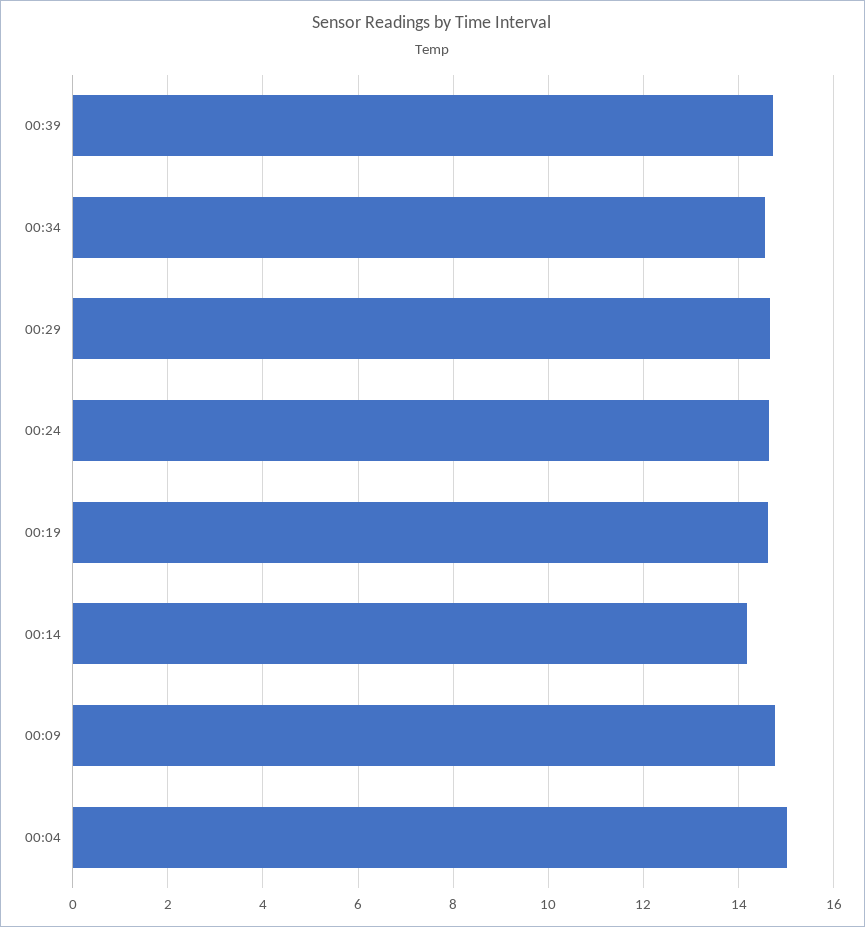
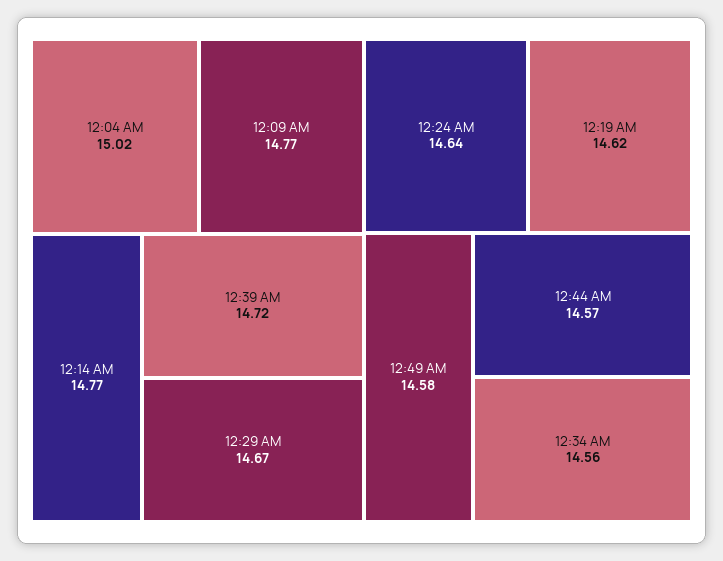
00:14: 14.2 -> 14.77
12:49 AM: none -> 14.58
12:44 AM: none -> 14.57

